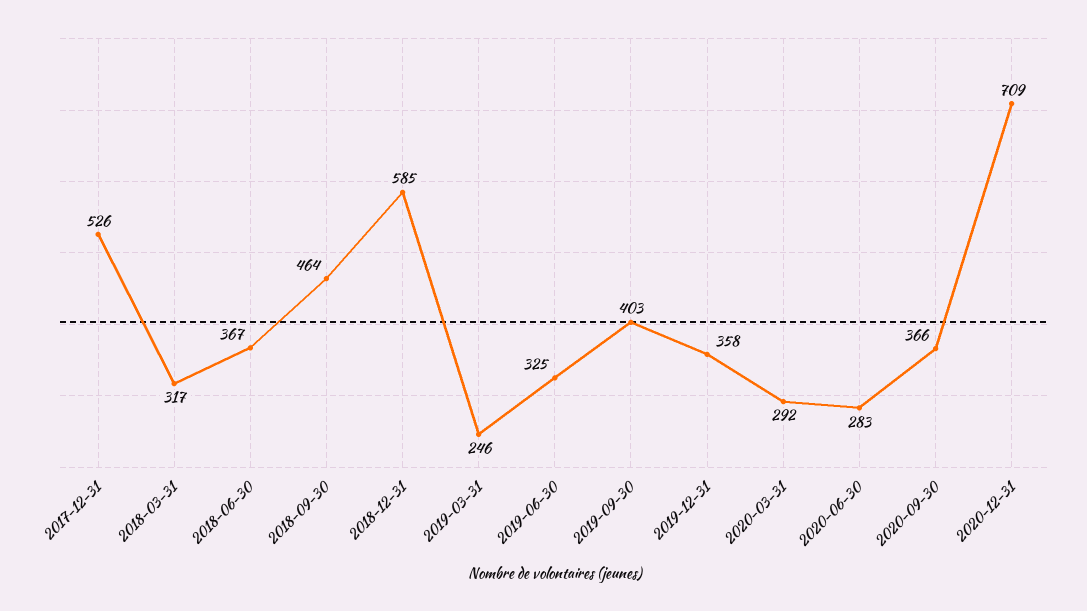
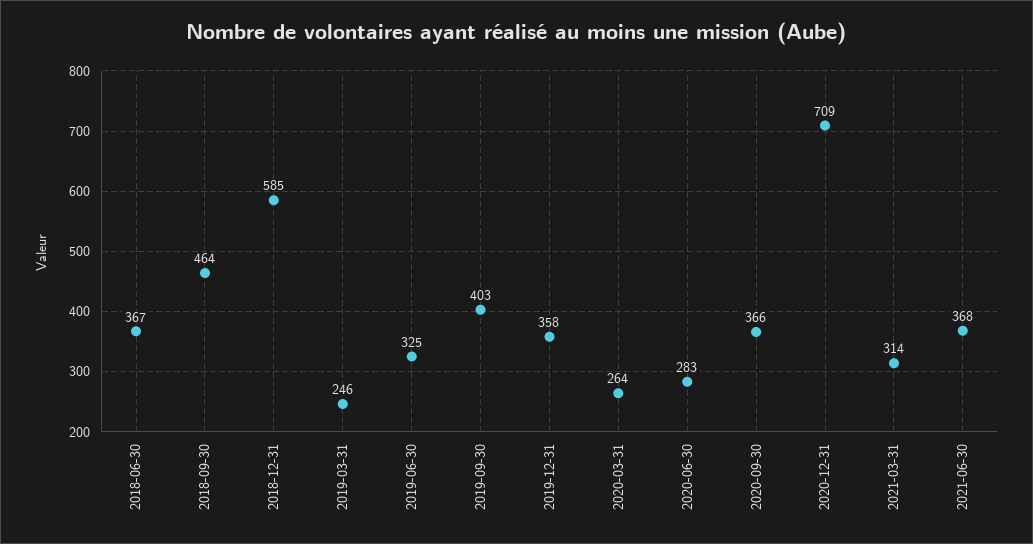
2017-12-31: 526 -> none
2018-03-31: 317 -> none
2020-03-31: 292 -> 264
2021-03-31: none -> 314
2021-06-30: none -> 368

